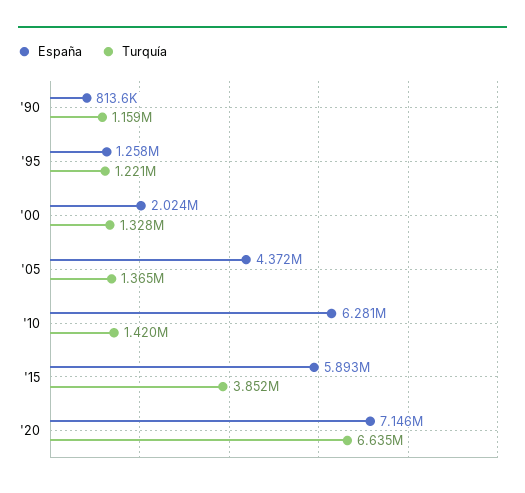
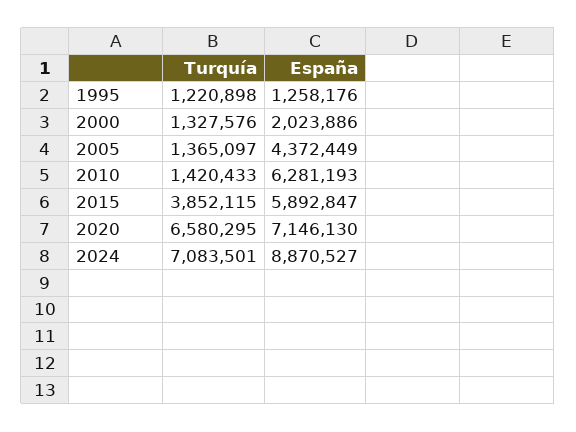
España, '90: 813600 -> none
Turquía, '90: 1159000 -> none
Turquía, '20: 6635000 -> 6580295
Turquía, 2024: none -> 7083501
España, 2024: none -> 8870527

